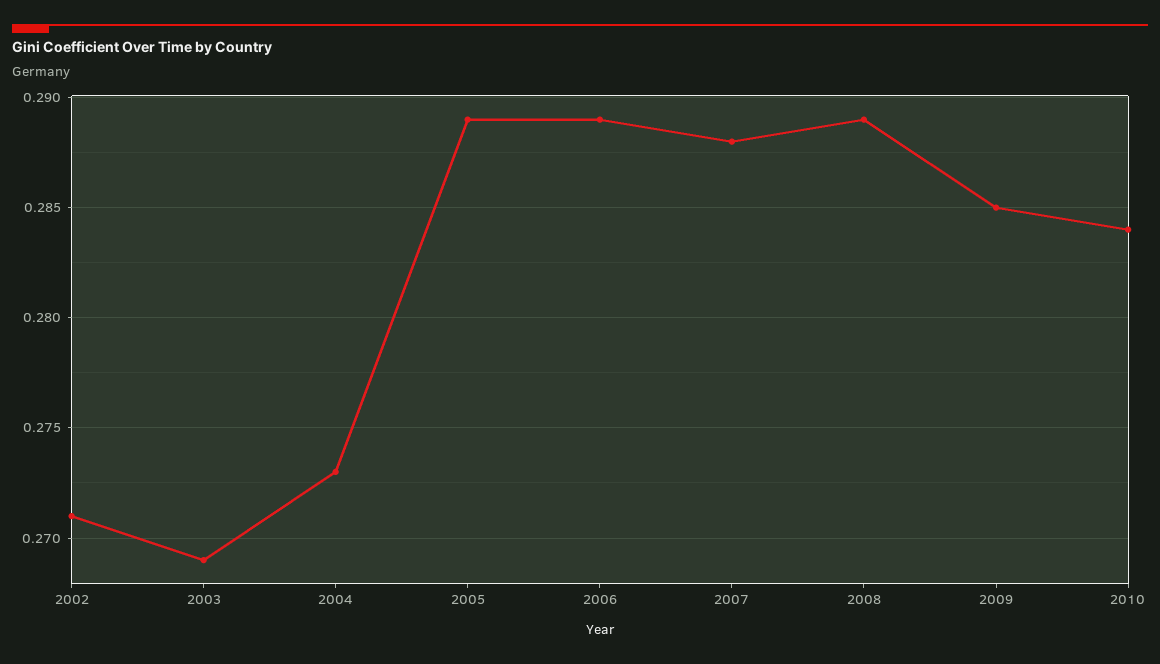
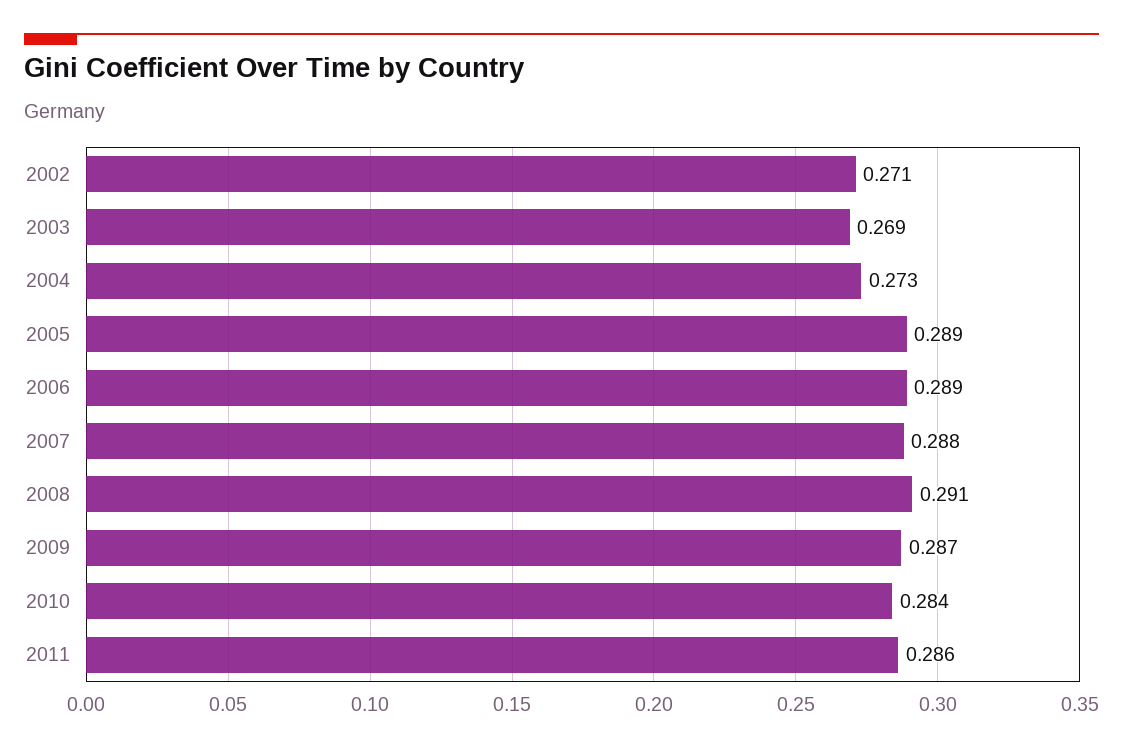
2008: 0.289 -> 0.291
2009: 0.285 -> 0.287
2011: none -> 0.286

